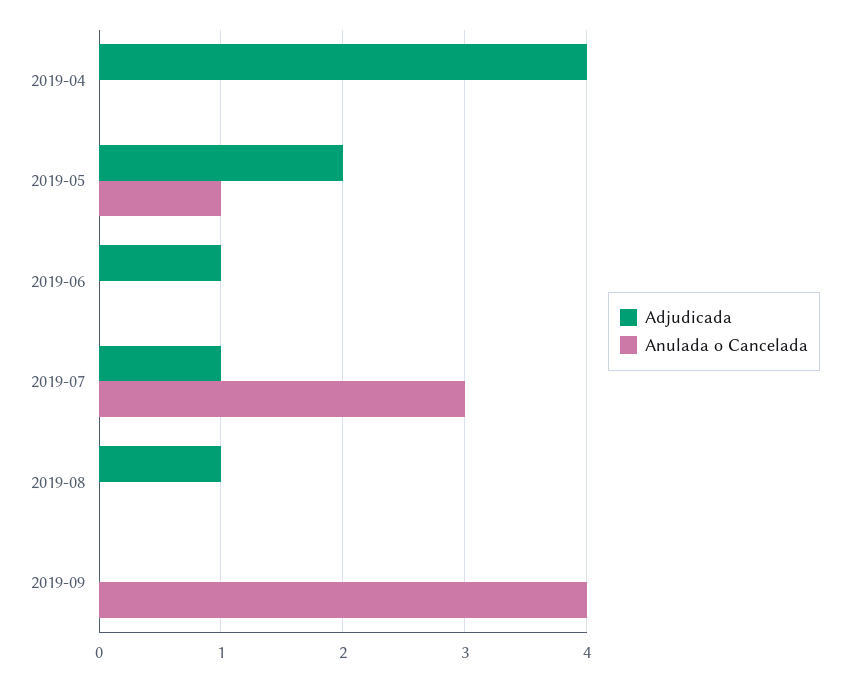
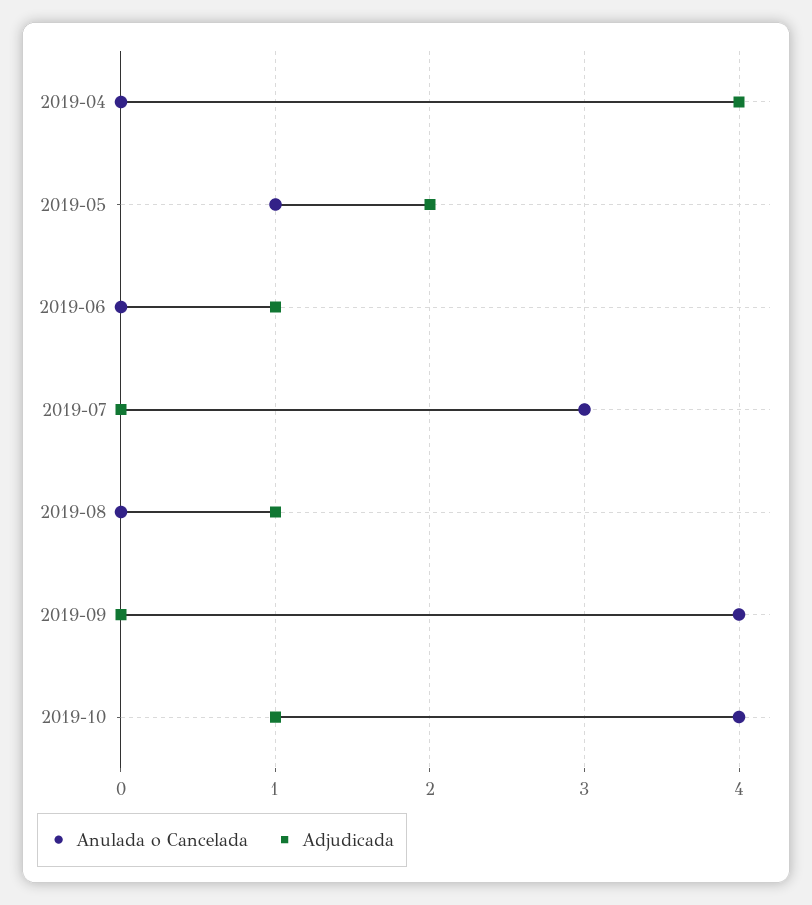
Adjudicada, 2019-07: 1 -> 0
Anulada o Cancelada, 2019-10: none -> 4
Adjudicada, 2019-10: none -> 1

